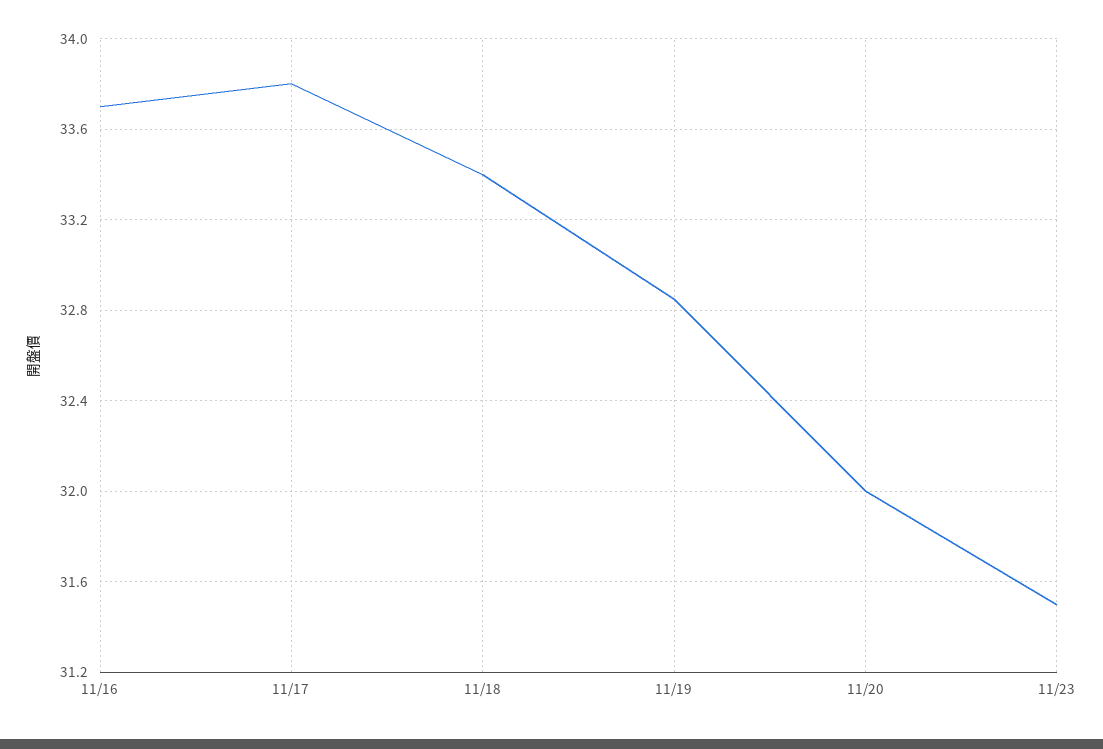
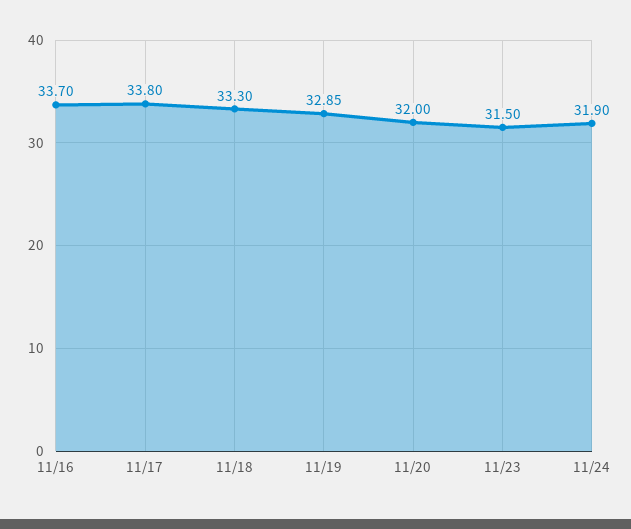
11/18: 33.4 -> 33.3
11/24: none -> 31.9

